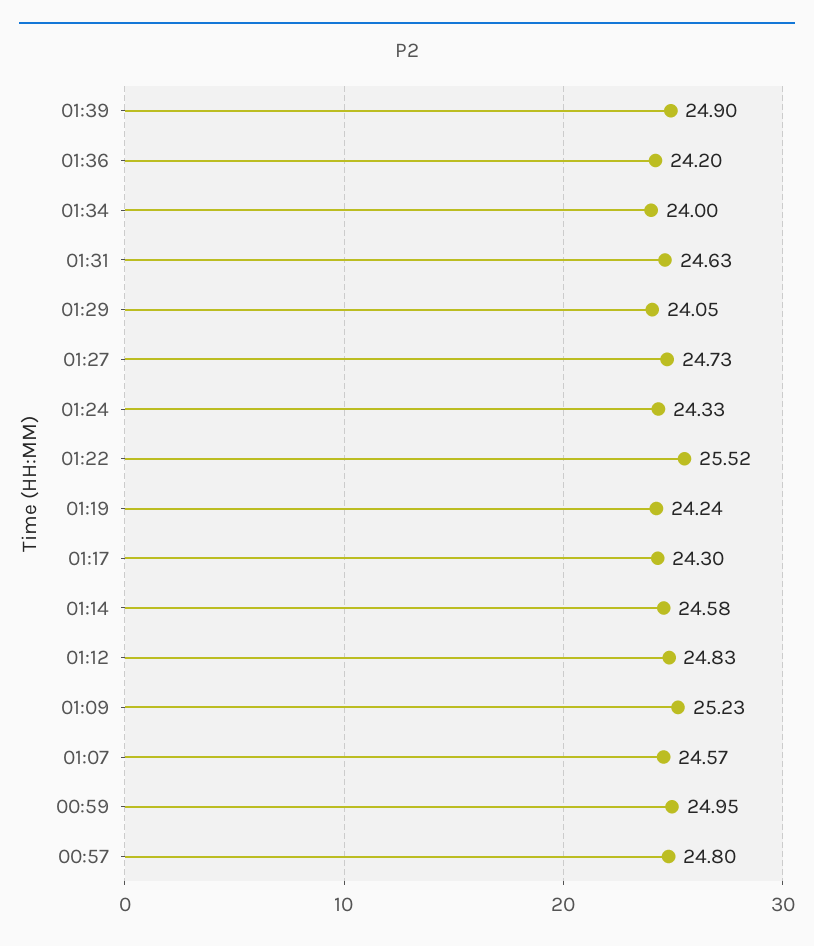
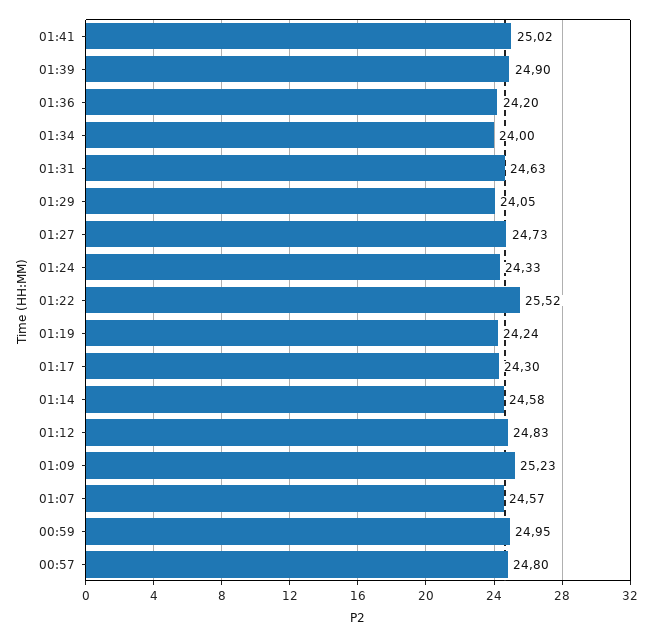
01:41: none -> 25.02

